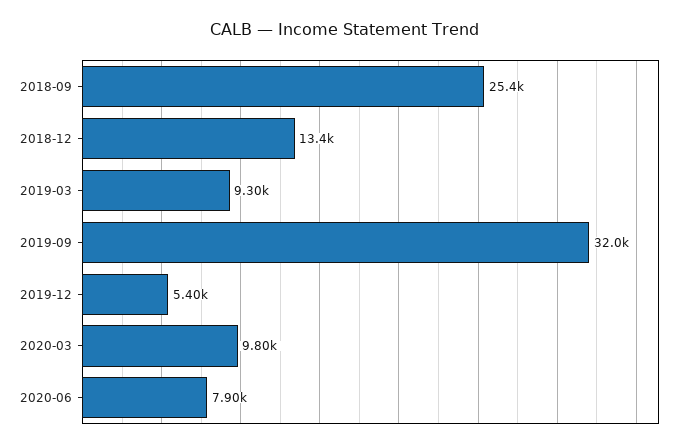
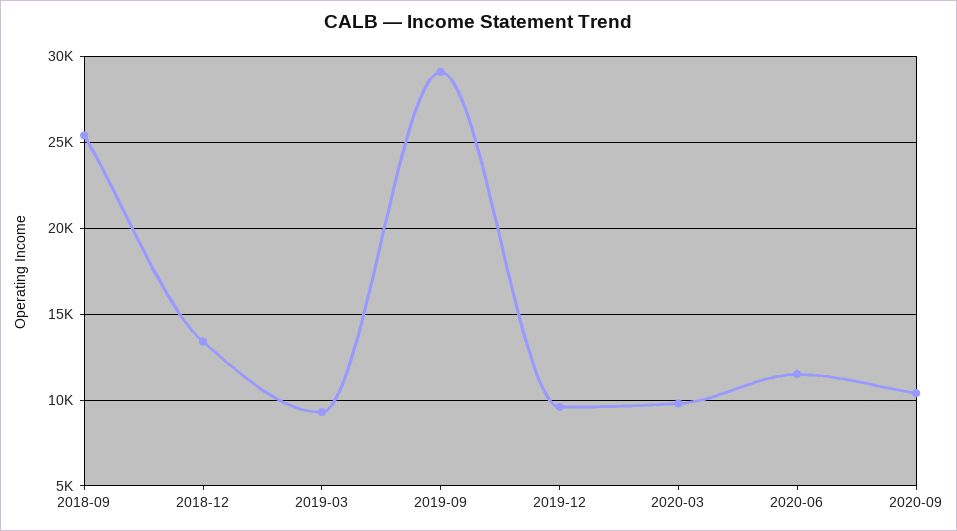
2019-09: 32000 -> 29000
2019-12: 5400 -> 9500
2020-06: 7900 -> 11500
2020-09: none -> 10500

